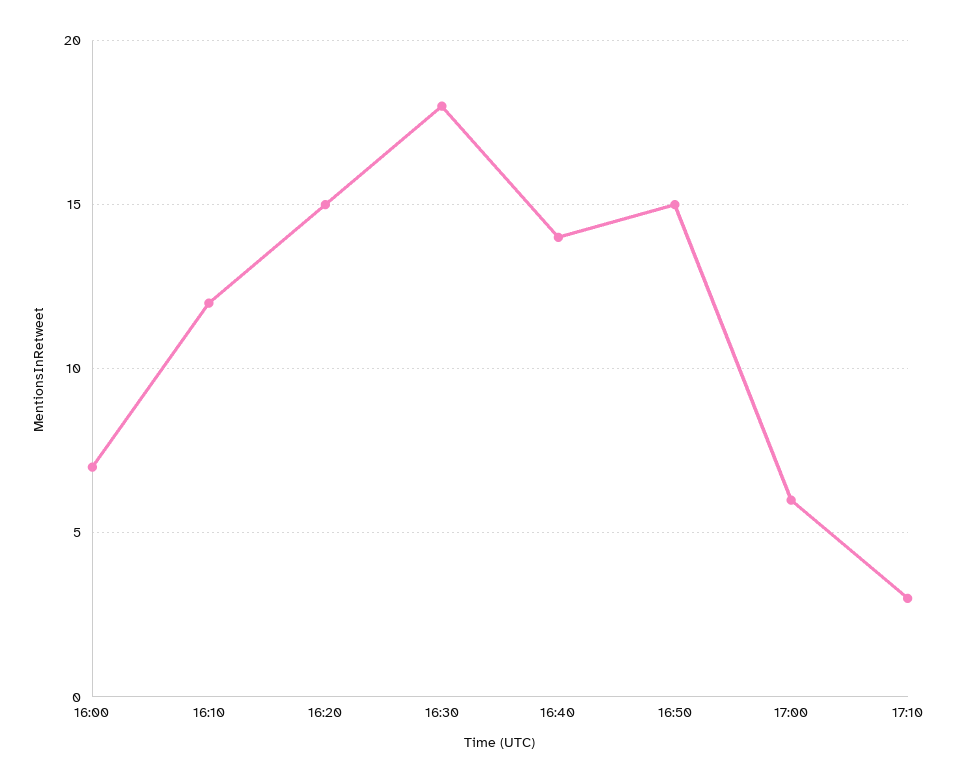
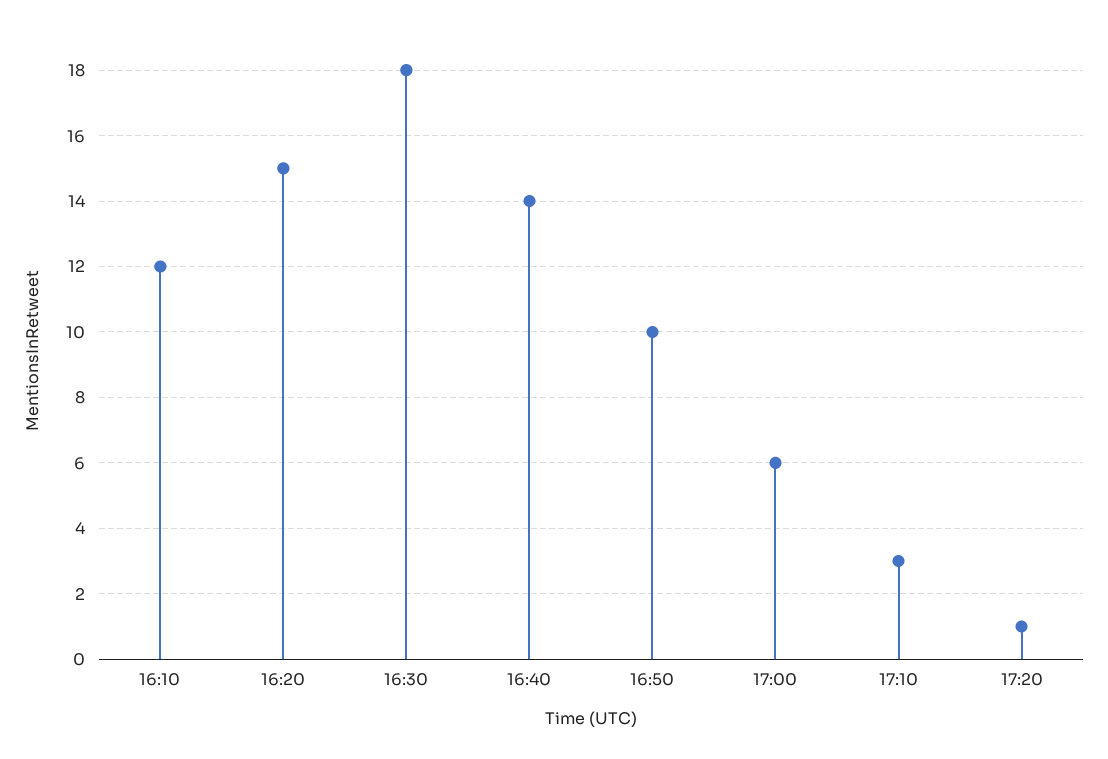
16:00: 7 -> none
16:50: 15 -> 10
17:20: none -> 1

